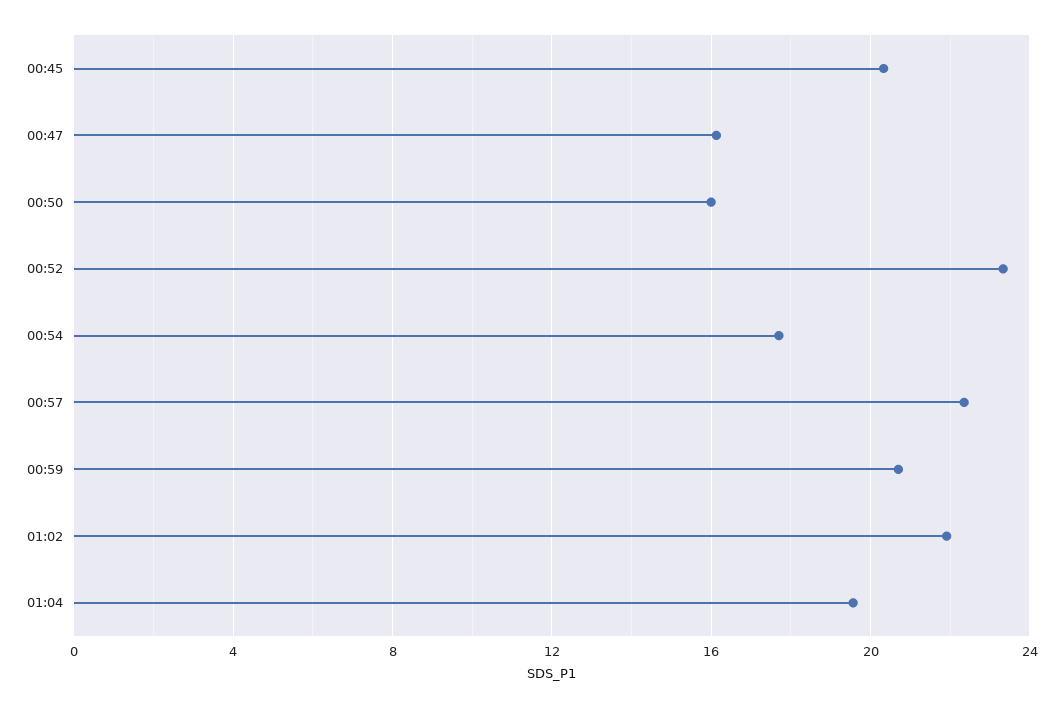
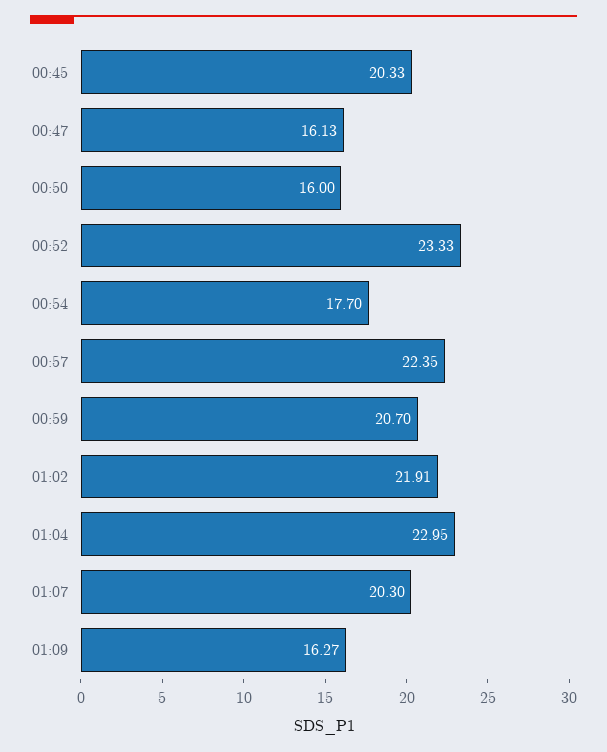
01:04: 19.5 -> 22.95
01:07: none -> 20.3
01:09: none -> 16.27

